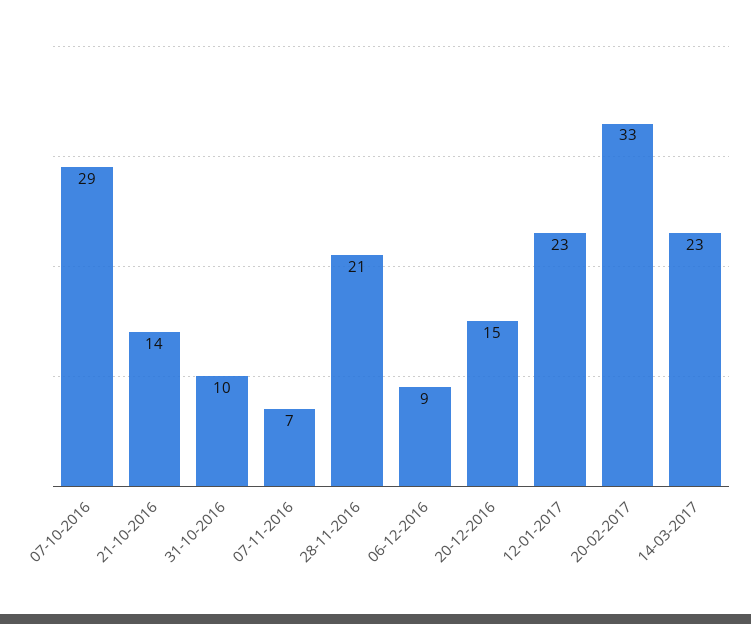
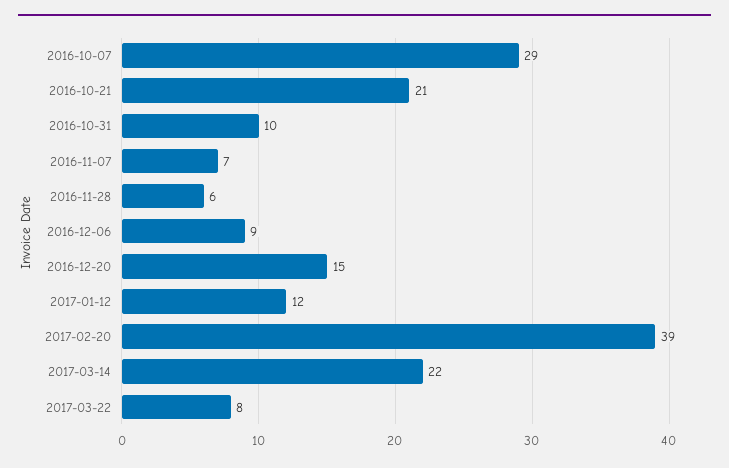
21-10-2016: 14 -> 21
28-11-2016: 21 -> 6
12-01-2017: 23 -> 12
20-02-2017: 33 -> 39
14-03-2017: 23 -> 22
2017-03-22: none -> 8

